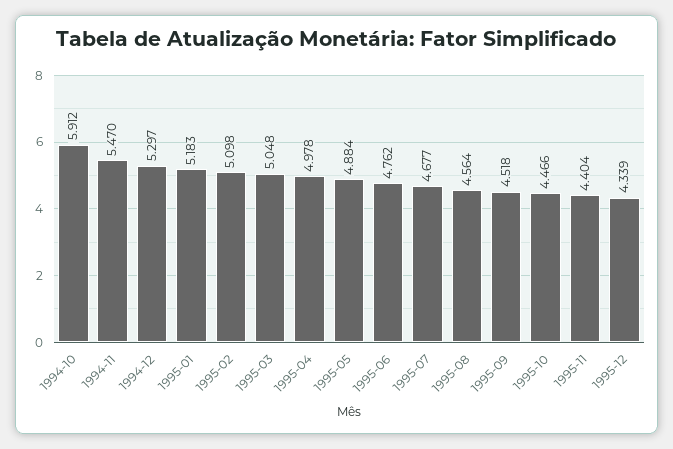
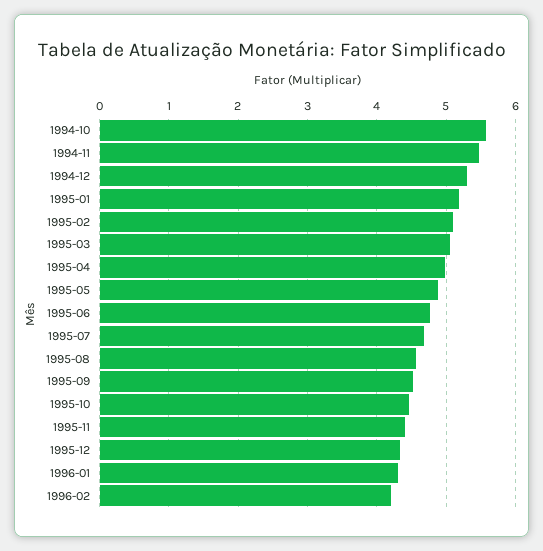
1994-10: 5.912 -> 5.6
1996-01: none -> 4.3
1996-02: none -> 4.2

